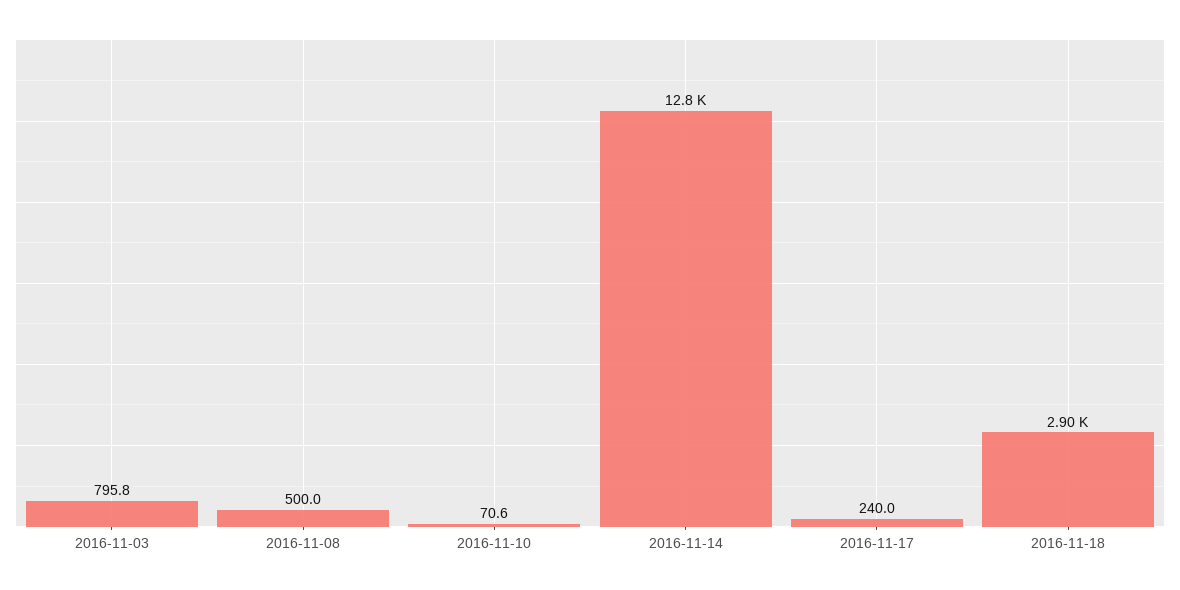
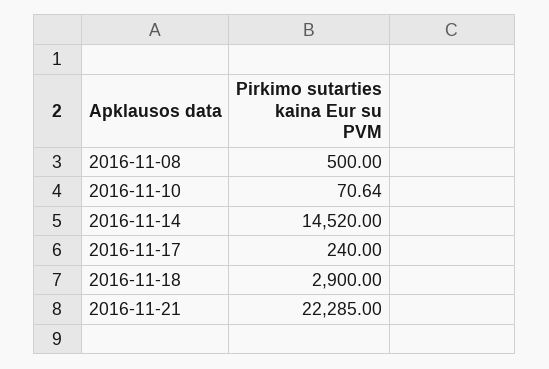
2016-11-03: 795.8 -> none
2016-11-14: 12800 -> 14520
2016-11-21: none -> 22285

